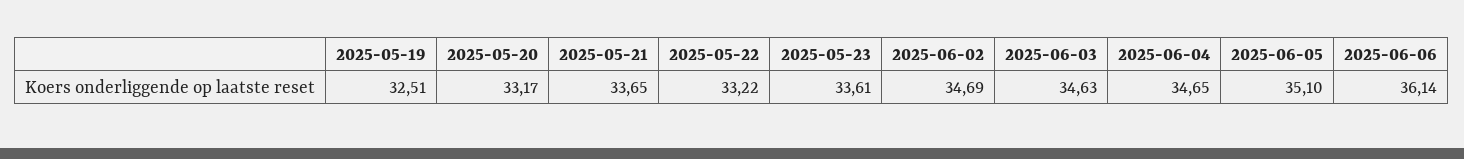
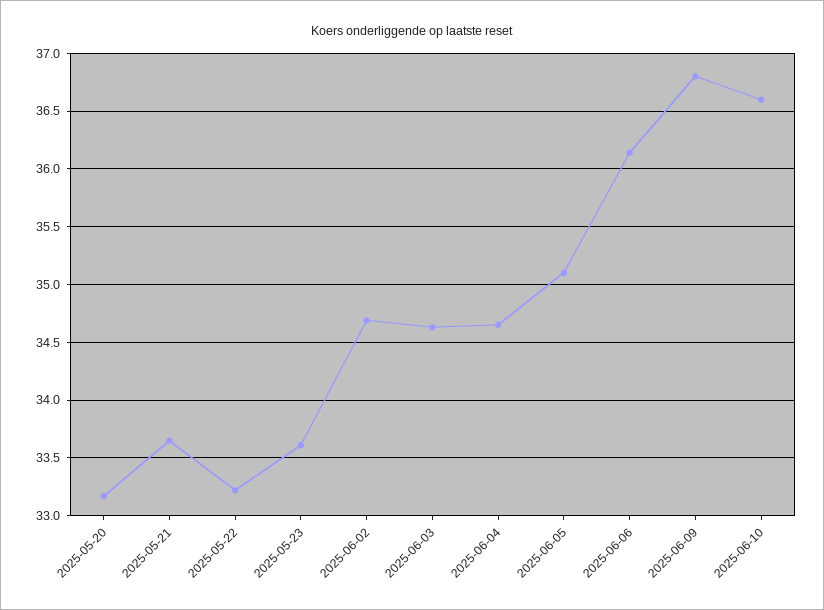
2025-05-19: 32.51 -> none
2025-06-09: none -> 36.8
2025-06-10: none -> 36.6

